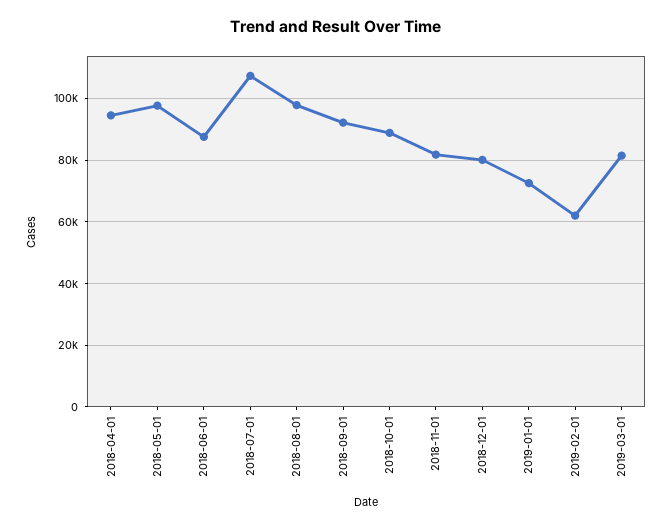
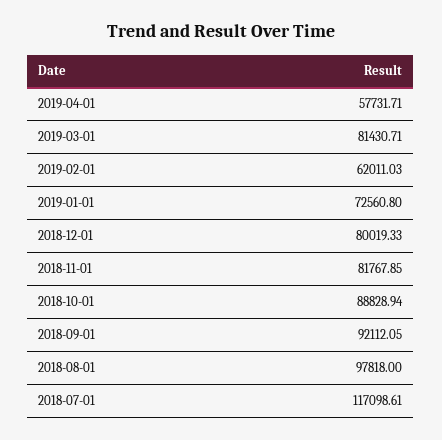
2018-04-01: 94000 -> none
2018-05-01: 98000 -> none
2018-06-01: 88000 -> none
2018-07-01: 108000 -> 117098.61
2019-04-01: none -> 57731.71

